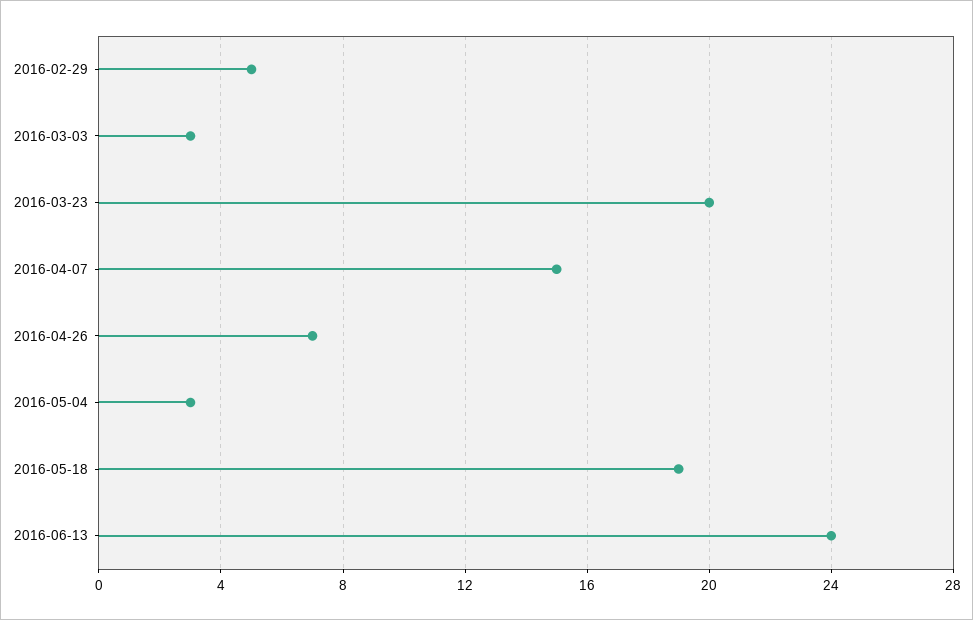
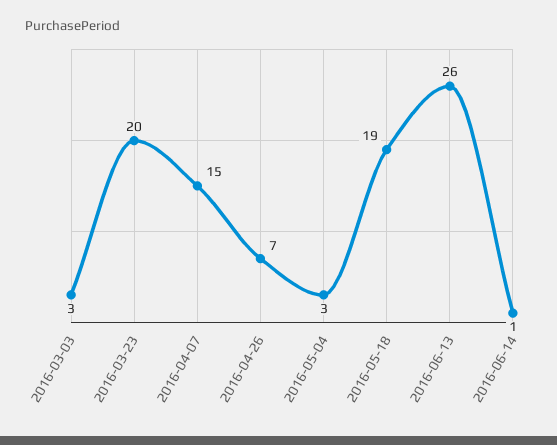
2016-02-29: 5 -> none
2016-06-13: 24 -> 26
2016-06-14: none -> 1

